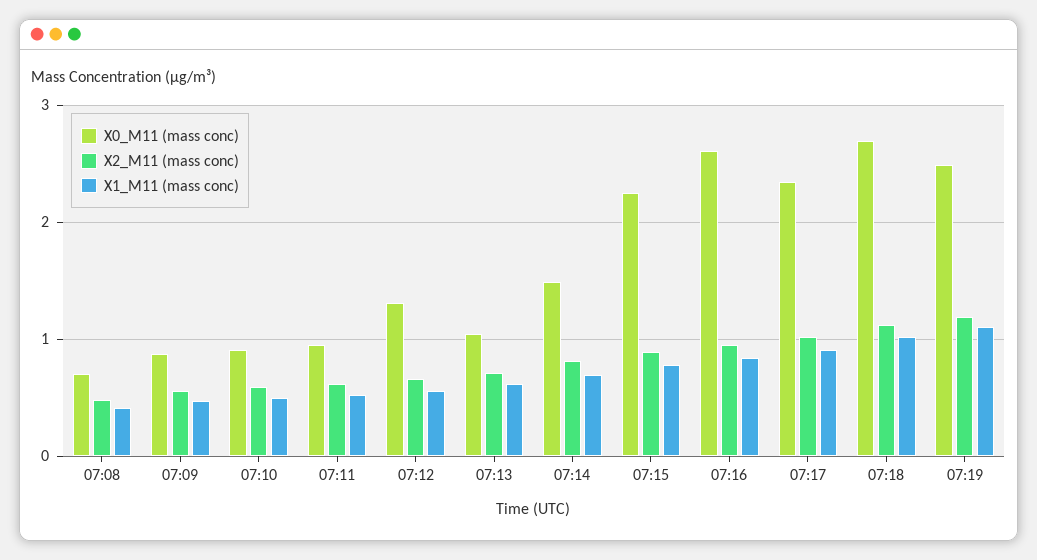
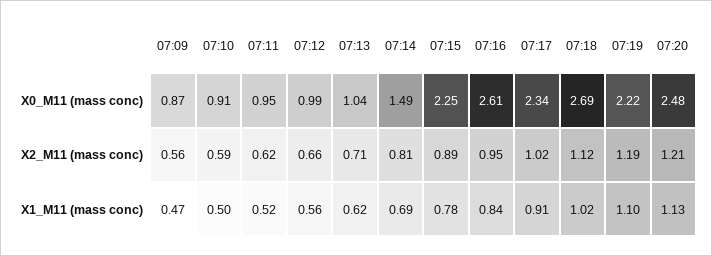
X0_M11 (mass conc), 07:08: 0.7 -> none
X2_M11 (mass conc), 07:08: 0.5 -> none
X1_M11 (mass conc), 07:08: 0.4 -> none
X0_M11 (mass conc), 07:12: 1.3 -> 0.99
X0_M11 (mass conc), 07:19: 2.5 -> 2.22
X0_M11 (mass conc), 07:20: none -> 2.48
X2_M11 (mass conc), 07:20: none -> 1.21
X1_M11 (mass conc), 07:20: none -> 1.13

